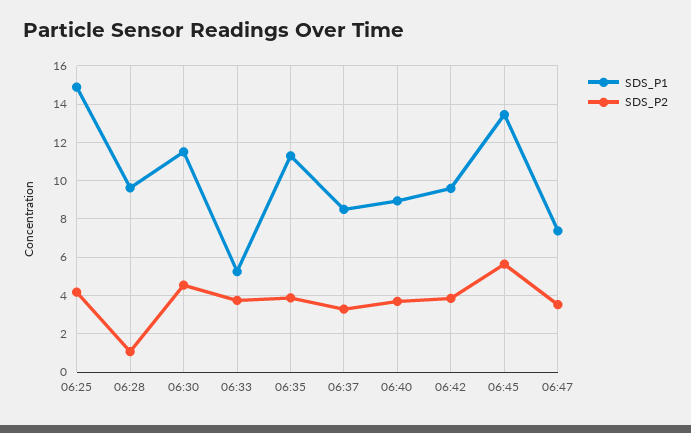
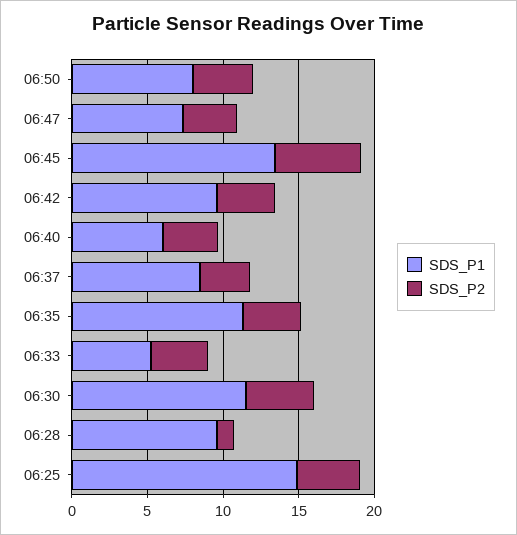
SDS_P1, 06:40: 9 -> 6
SDS_P1, 06:50: none -> 8
SDS_P2, 06:50: none -> 4

